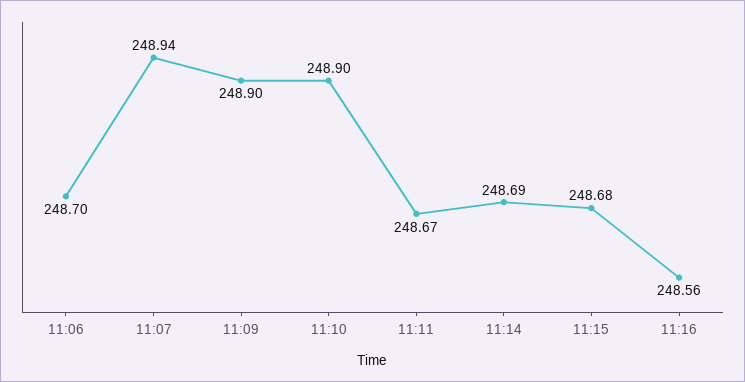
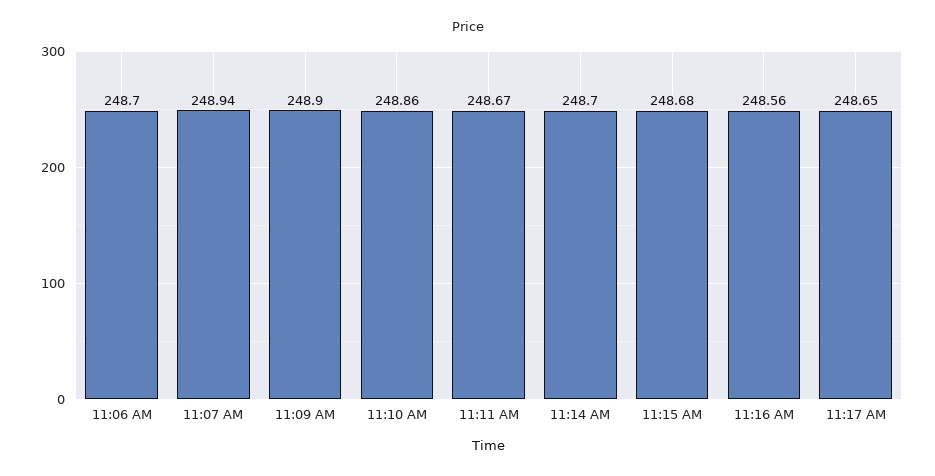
11:10: 248.9 -> 248.86
11:14: 248.69 -> 248.7
11:17 AM: none -> 248.65

